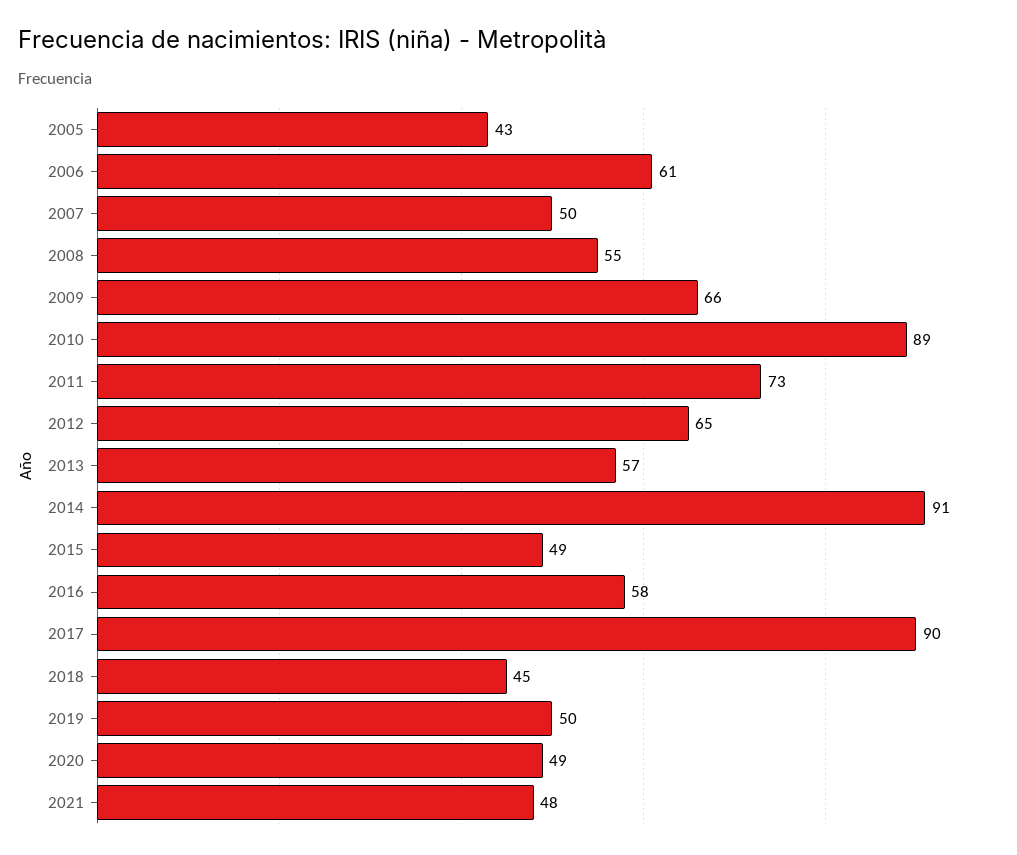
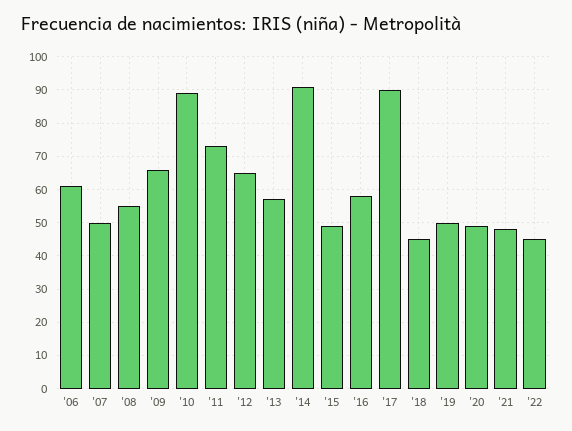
2005: 43 -> none
'22: none -> 45

